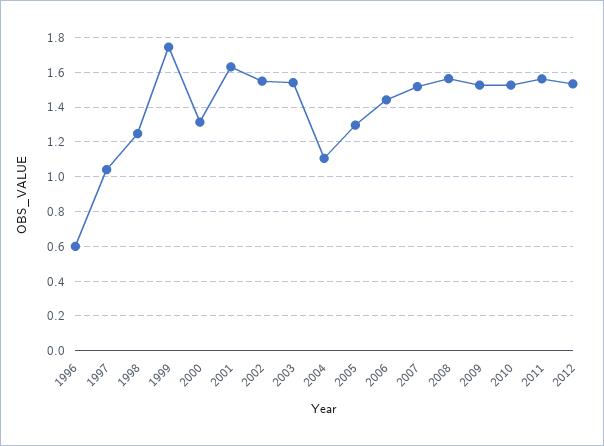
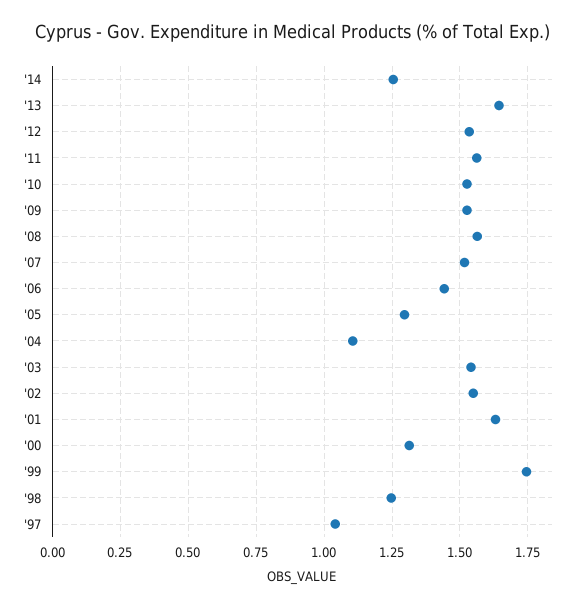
1996: 0.6 -> none
'14: none -> 1.25
'13: none -> 1.65

